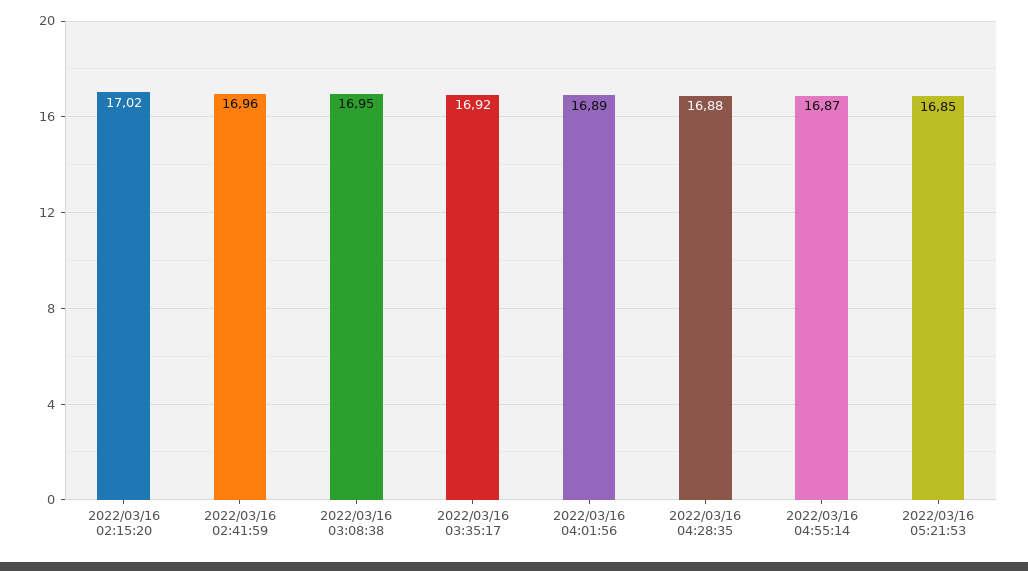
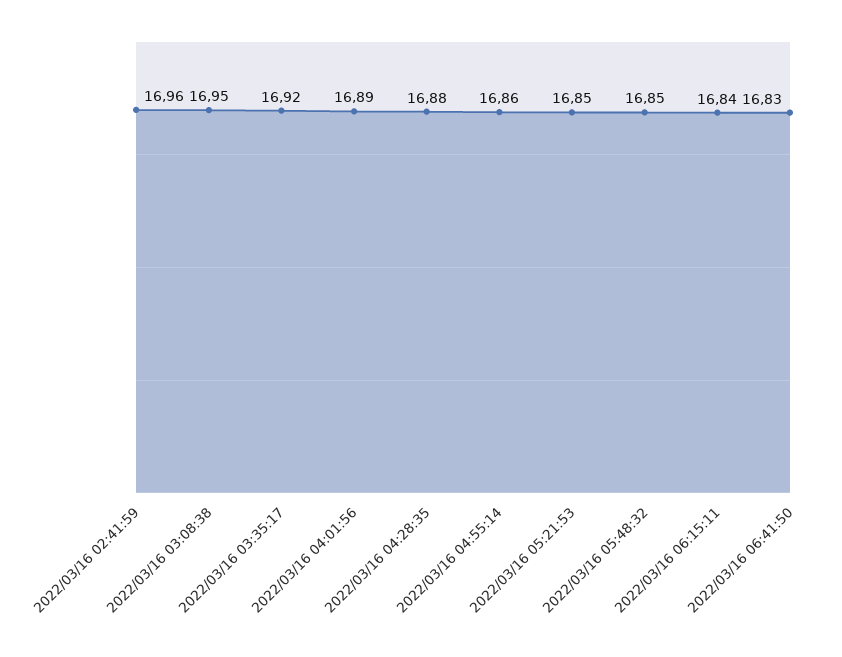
2022/03/16 02:15:20: 17.02 -> none
2022/03/16 04:55:14: 16.87 -> 16.86
2022/03/16 05:48:32: none -> 16.85
2022/03/16 06:15:11: none -> 16.84
2022/03/16 06:41:50: none -> 16.83

